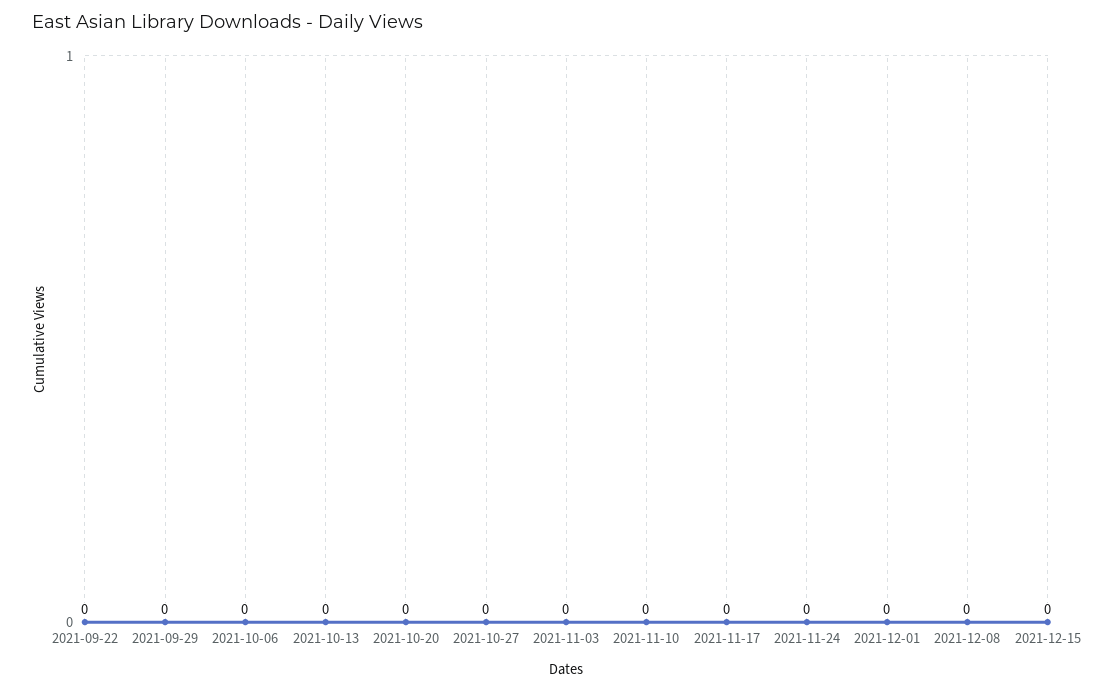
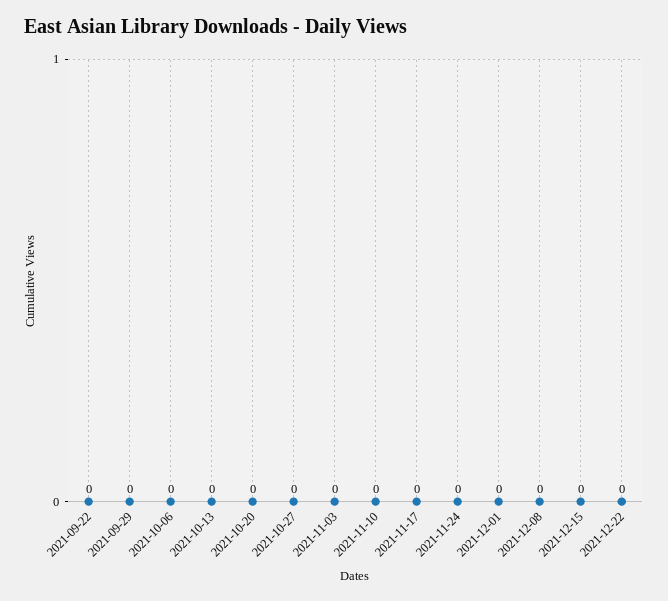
2021-12-22: none -> 0

